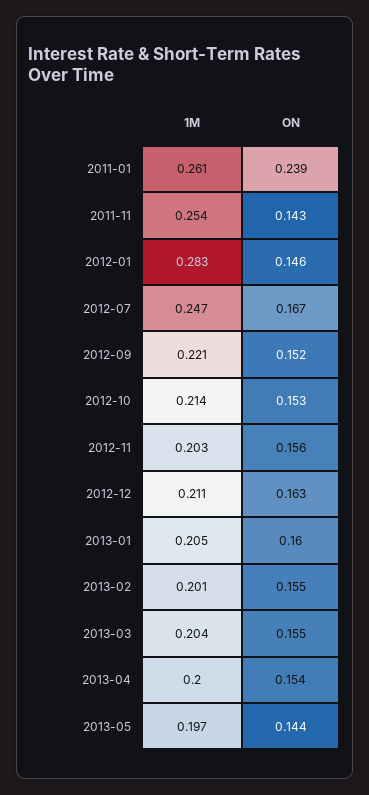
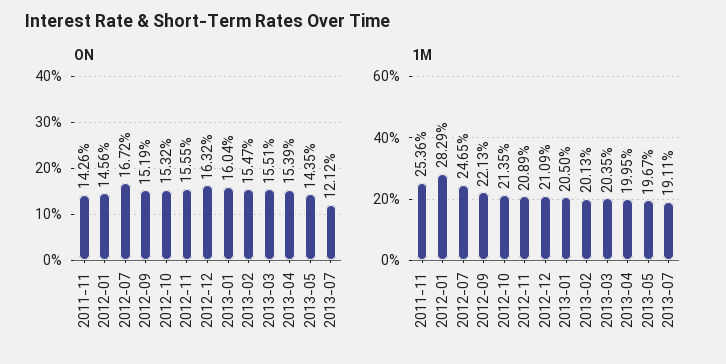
1M, 2011-01: 0.261 -> none
ON, 2011-01: 0.239 -> none
1M, 2012-11: 0.203 -> 0.2089
ON, 2013-07: none -> 0.1212
1M, 2013-07: none -> 0.1911

